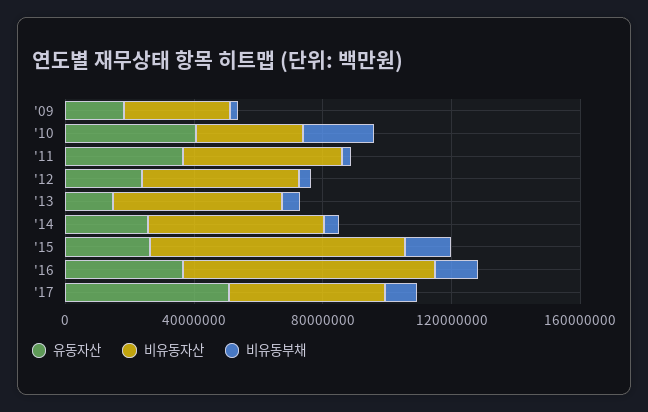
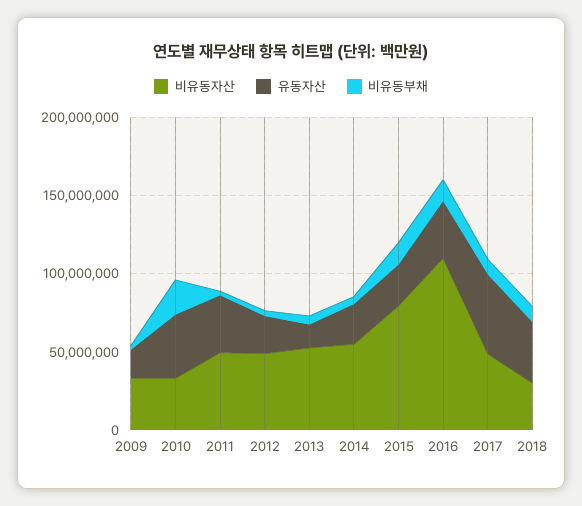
비유동자산, '16: 80000000 -> 110000000
비유동자산, 2018: none -> 30000000
유동자산, 2018: none -> 40000000
비유동부채, 2018: none -> 10000000

